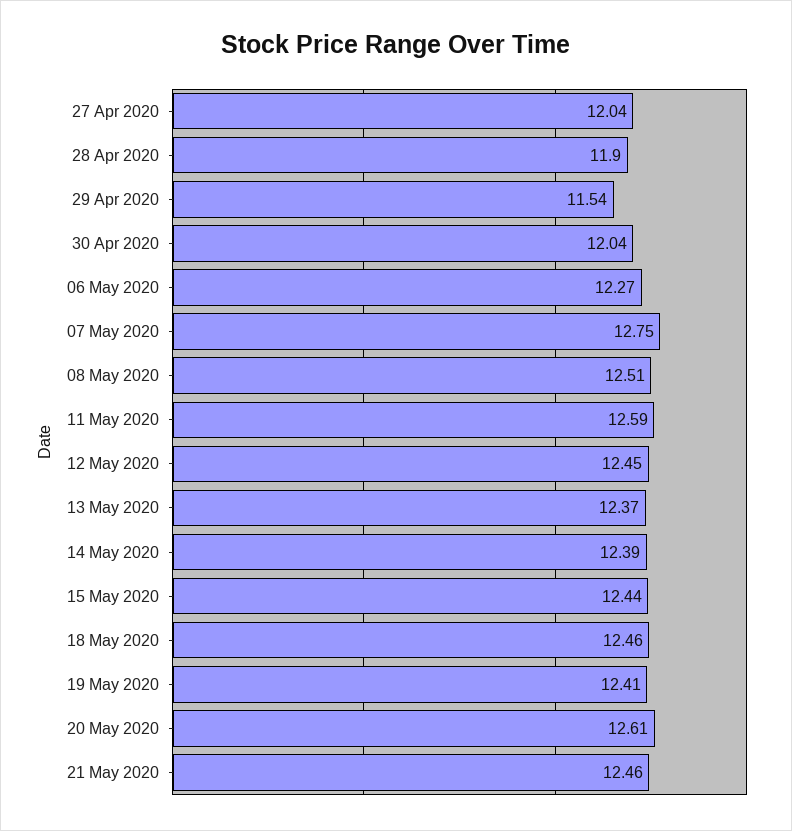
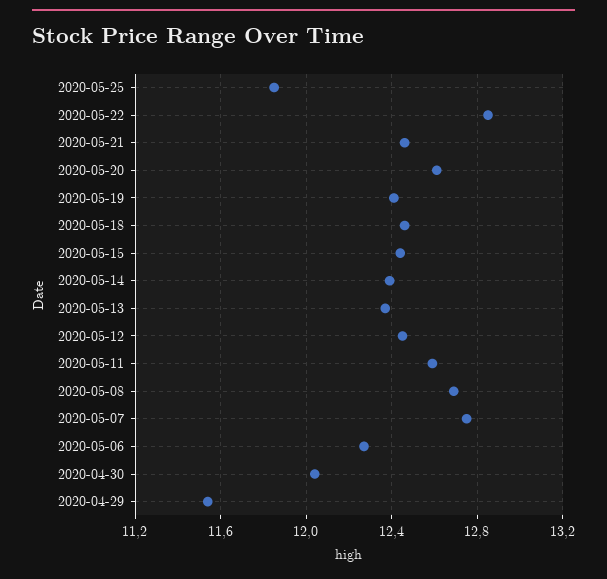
27 Apr 2020: 12.04 -> none
28 Apr 2020: 11.9 -> none
08 May 2020: 12.51 -> 12.7
2020-05-25: none -> 11.85
2020-05-22: none -> 12.85

